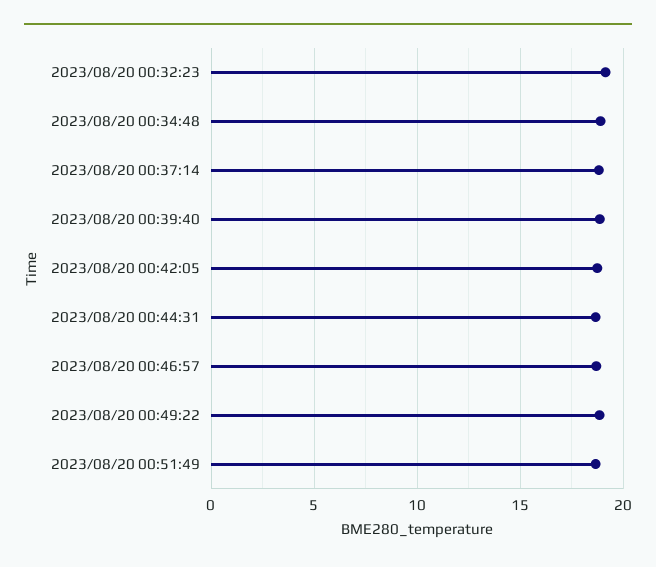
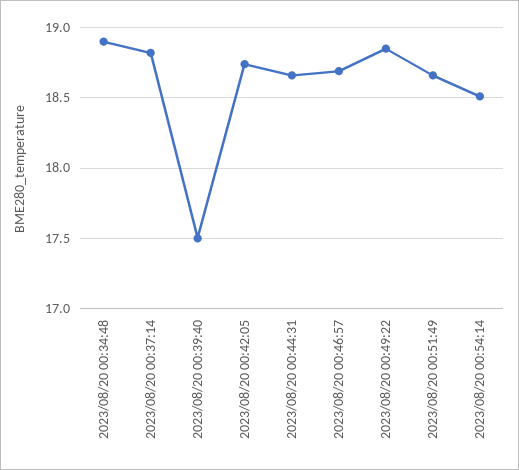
2023/08/20 00:32:23: 19 -> none
2023/08/20 00:39:40: 19 -> 17.5
2023/08/20 00:54:14: none -> 18.5

